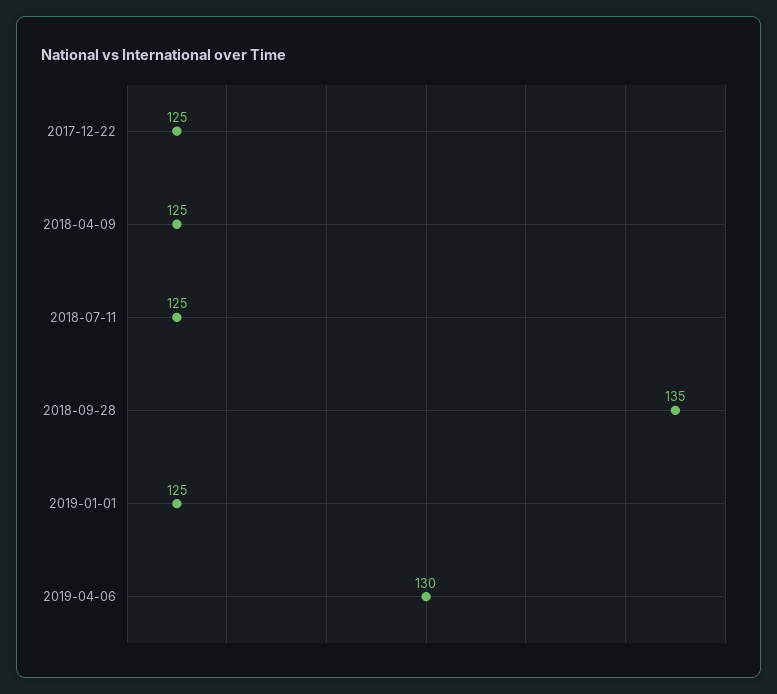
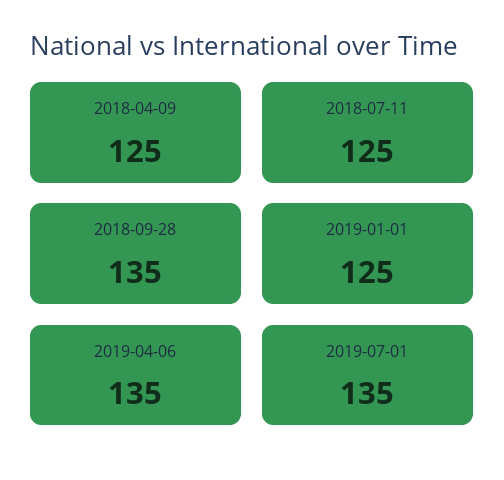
2017-12-22: 125 -> none
2019-04-06: 130 -> 135
2019-07-01: none -> 135

